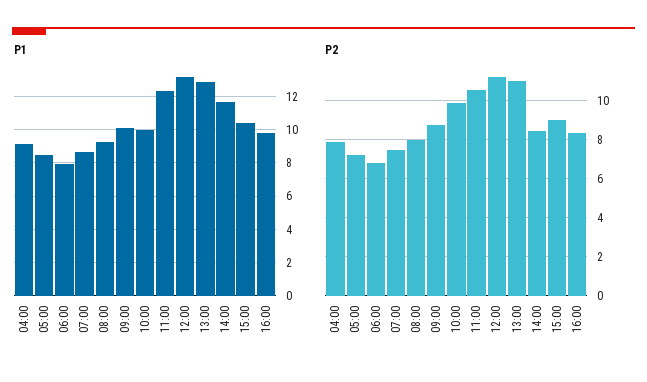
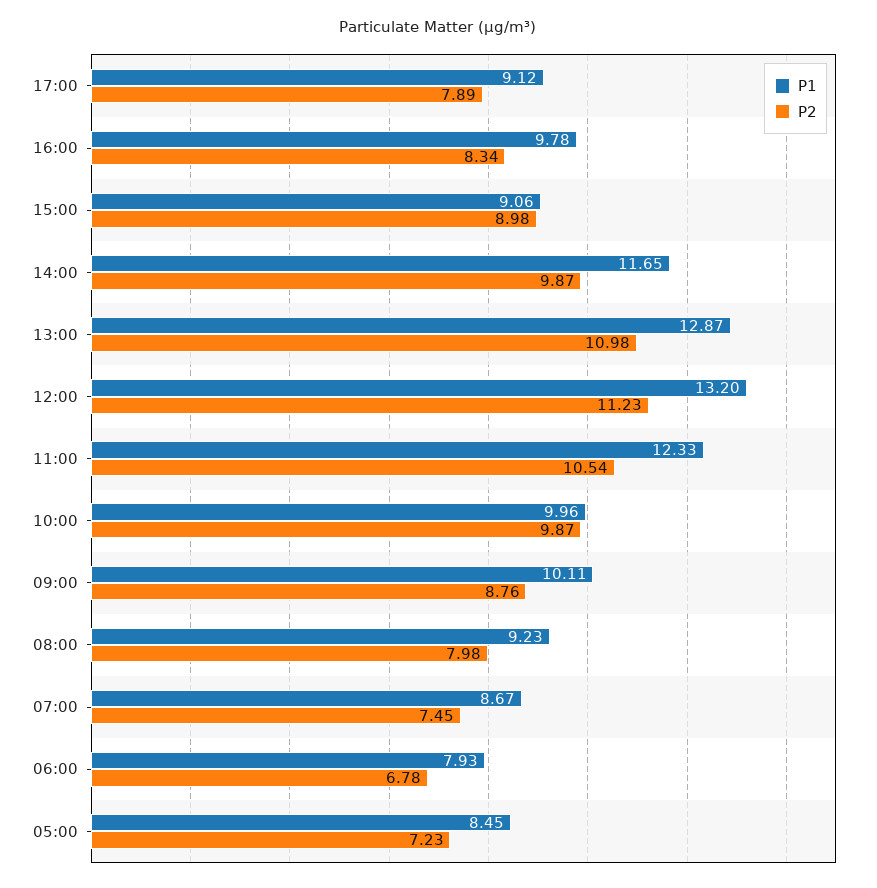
P1, 04:00: 9 -> none
P1, 15:00: 10.5 -> 9.06
P2, 04:00: 8 -> none
P2, 14:00: 8.5 -> 9.87
P1, 17:00: none -> 9.12
P2, 17:00: none -> 7.89

